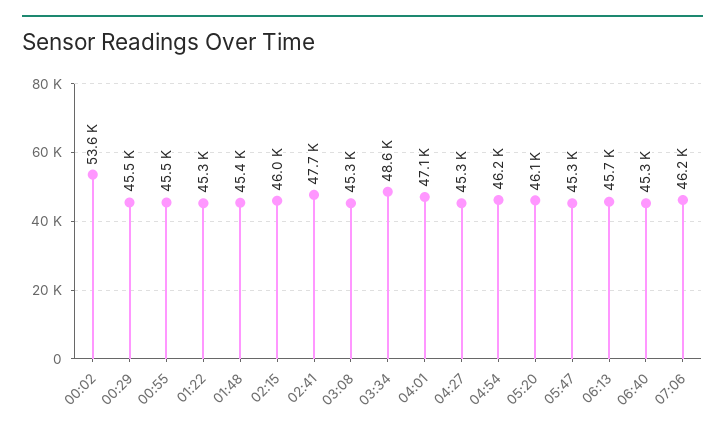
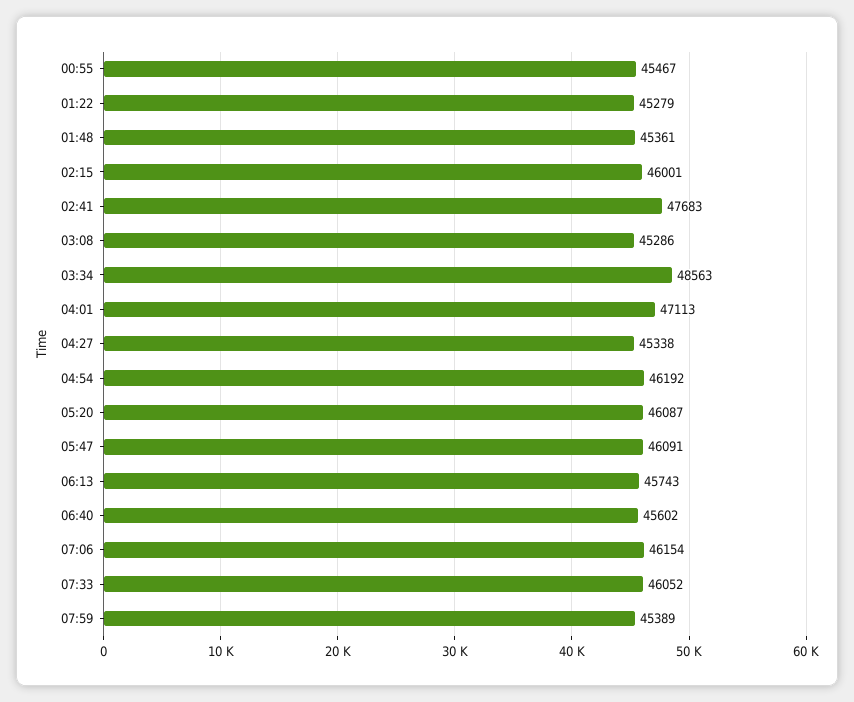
00:02: 53600 -> none
00:29: 45500 -> none
05:47: 45300 -> 46091
06:40: 45300 -> 45602
07:33: none -> 46052
07:59: none -> 45389

